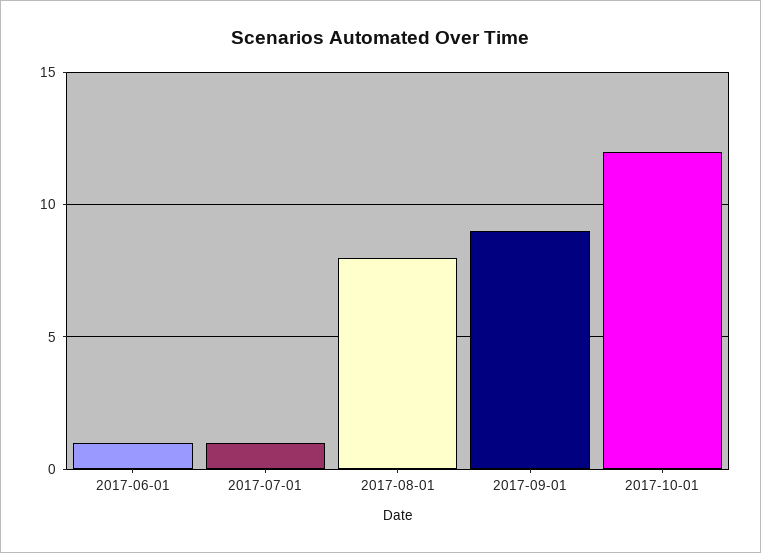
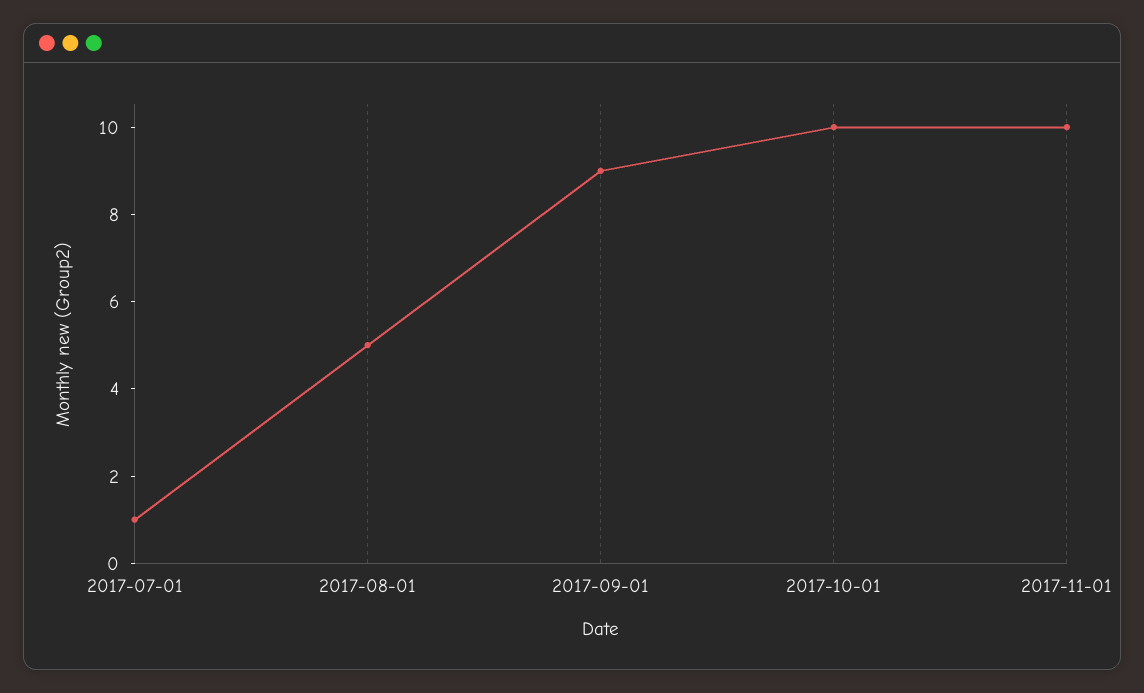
2017-06-01: 1 -> none
2017-08-01: 8 -> 5
2017-10-01: 12 -> 10
2017-11-01: none -> 10

